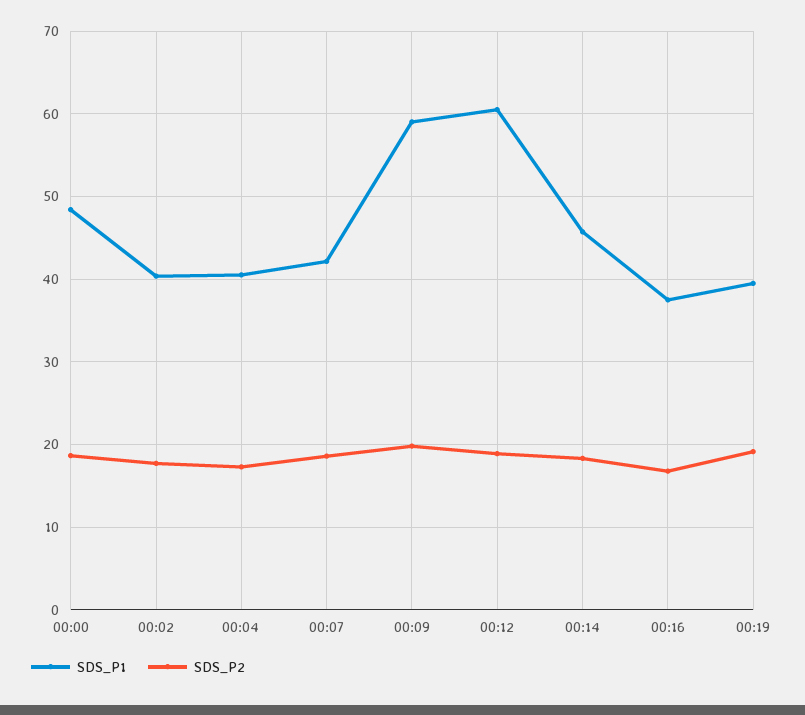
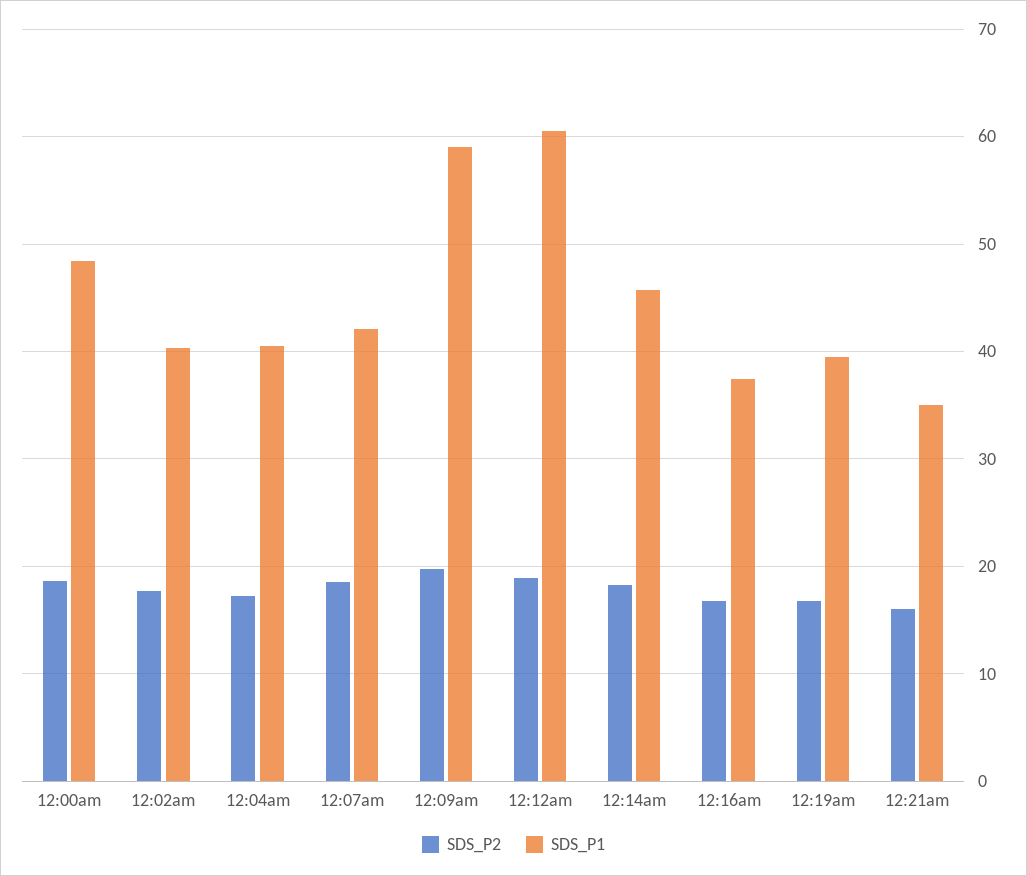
SDS_P2, 00:19: 19 -> 17
SDS_P2, 12:21am: none -> 16
SDS_P1, 12:21am: none -> 35

